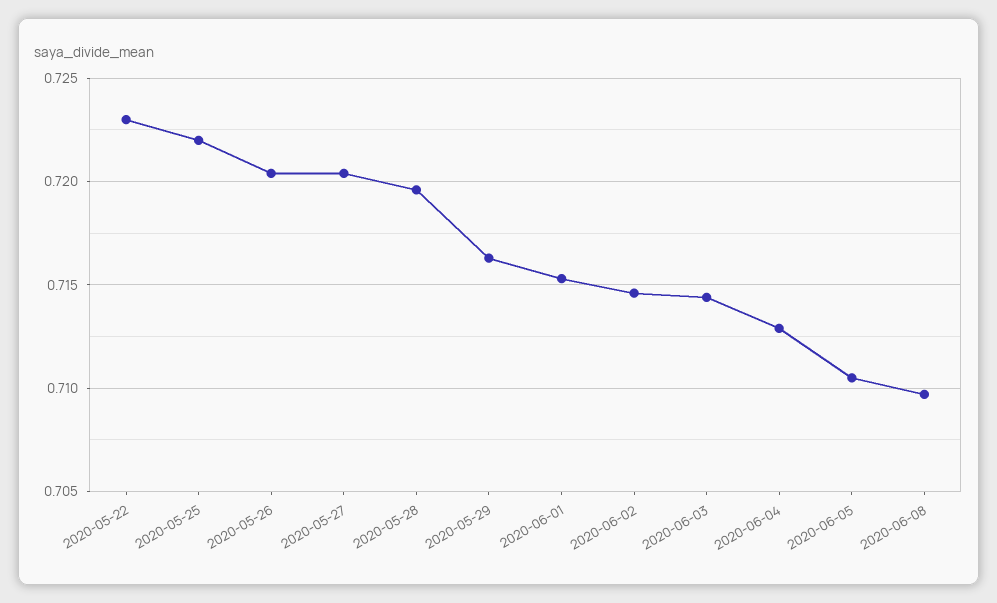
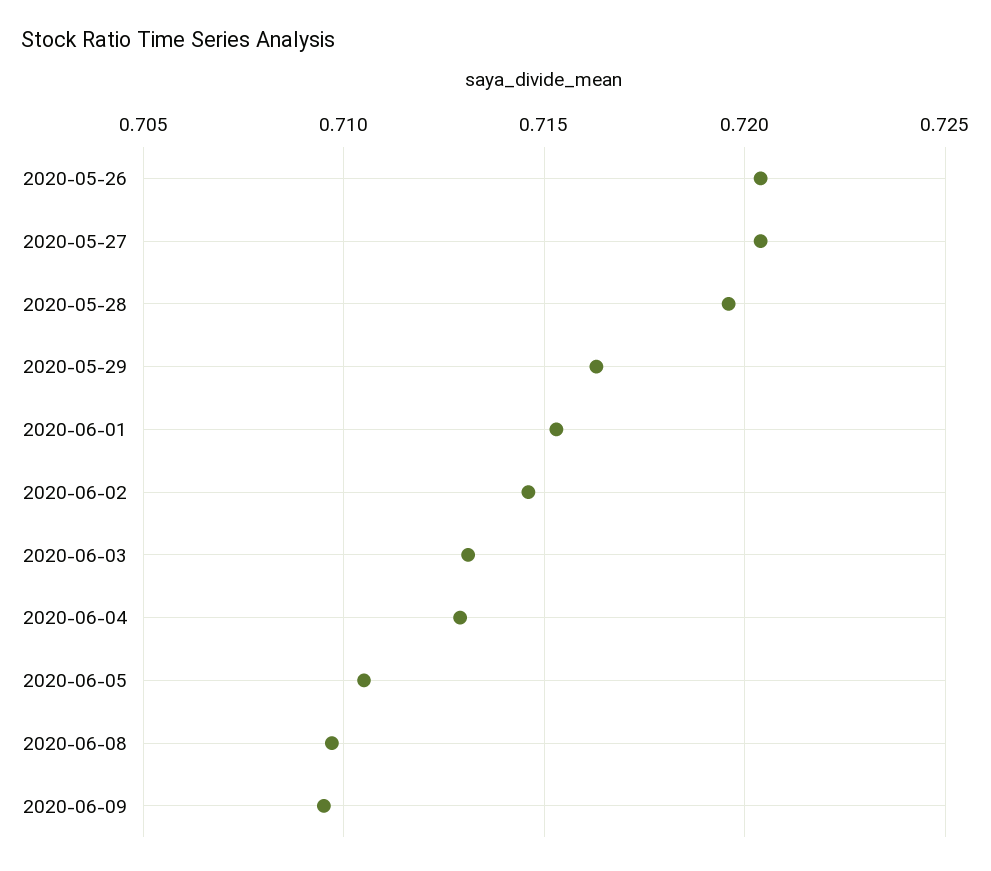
2020-05-22: 0.723 -> none
2020-05-25: 0.722 -> none
2020-06-03: 0.7145 -> 0.713
2020-06-09: none -> 0.7095

